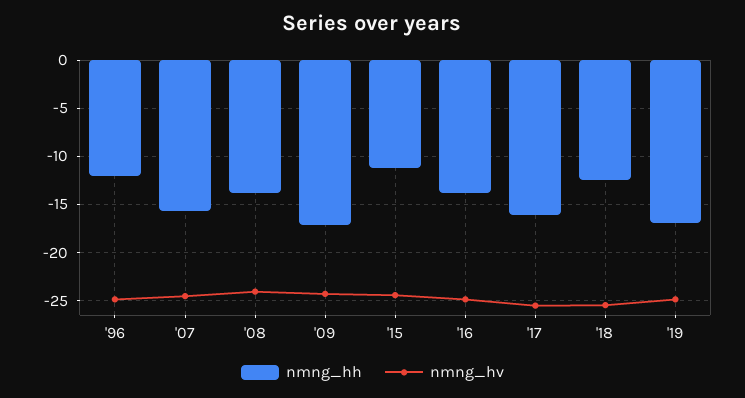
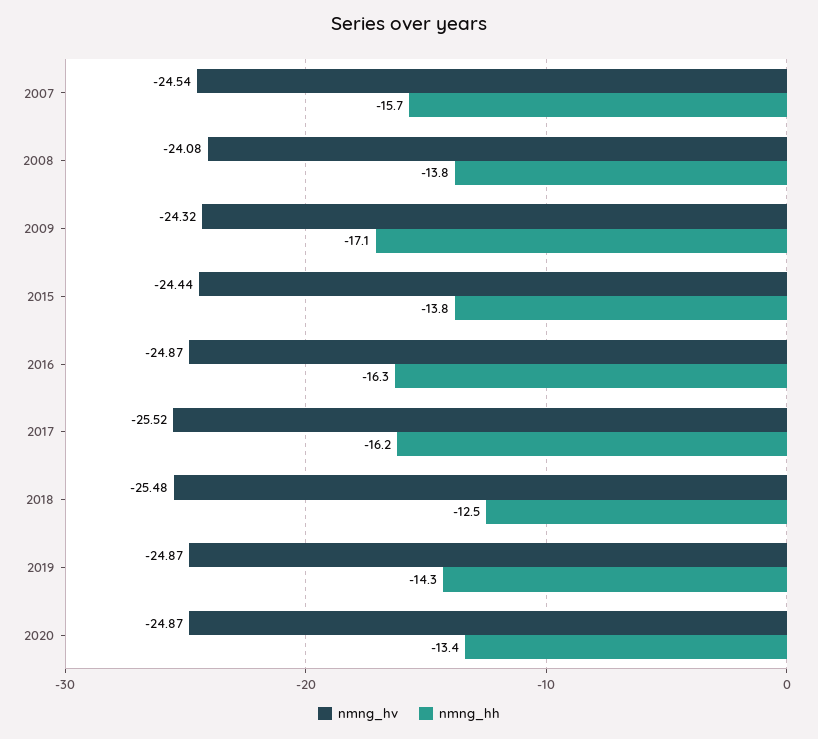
nmng_hh, '96: -12 -> none
nmng_hv, '96: -25 -> none
nmng_hh, '15: -11 -> -13.8
nmng_hh, '16: -14 -> -16.3
nmng_hh, '19: -17 -> -14.3
nmng_hv, 2020: none -> -24.87
nmng_hh, 2020: none -> -13.4

